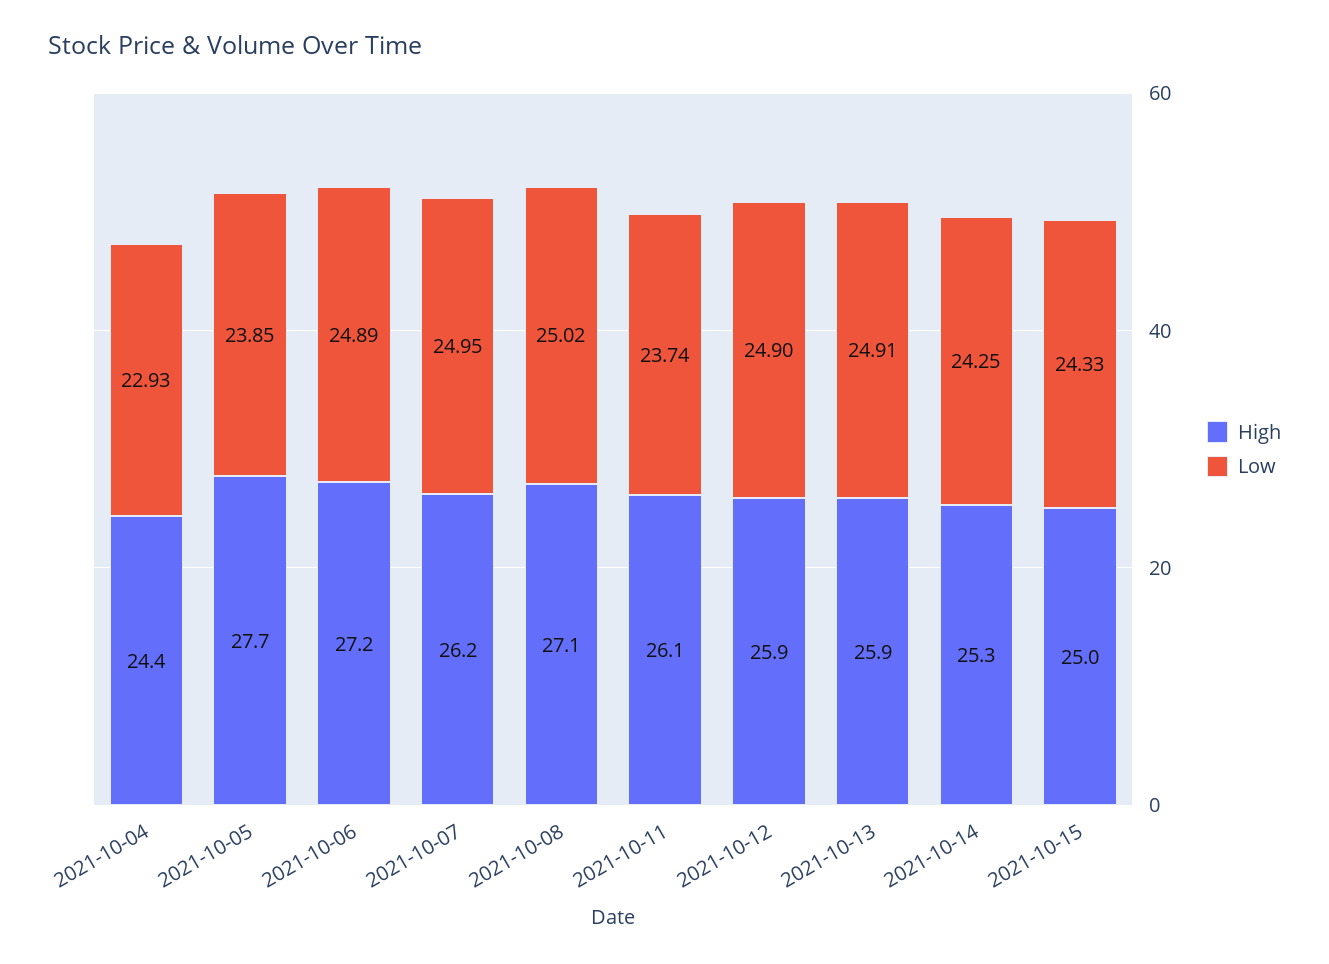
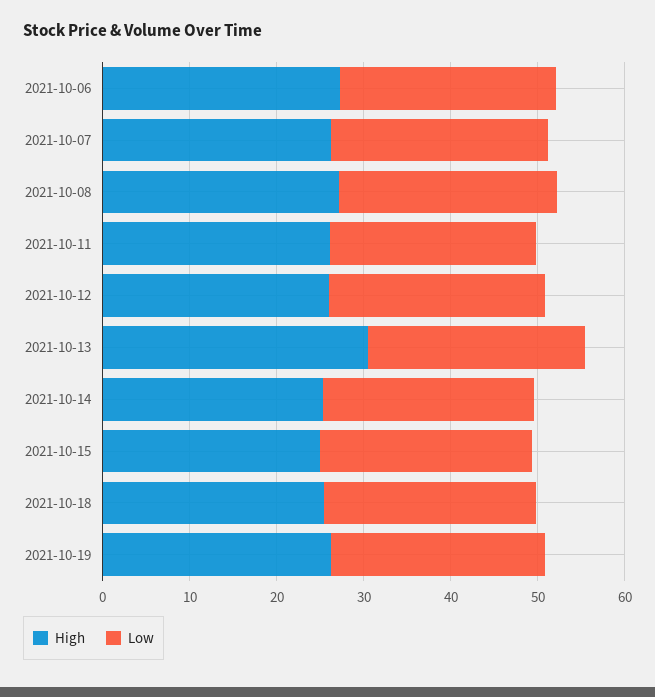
High, 2021-10-04: 24.4 -> none
Low, 2021-10-04: 22.93 -> none
High, 2021-10-05: 27.7 -> none
Low, 2021-10-05: 23.85 -> none
High, 2021-10-13: 25.9 -> 30
High, 2021-10-18: none -> 26
Low, 2021-10-18: none -> 24
High, 2021-10-19: none -> 26
Low, 2021-10-19: none -> 24

